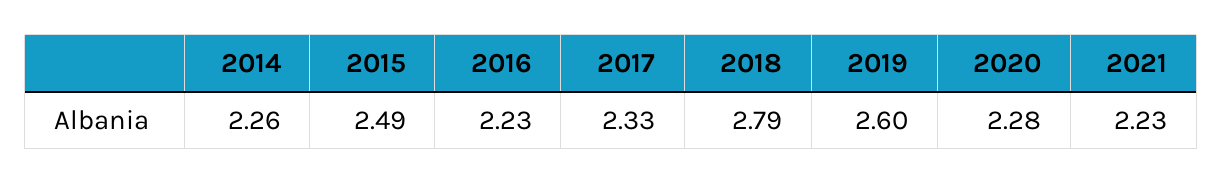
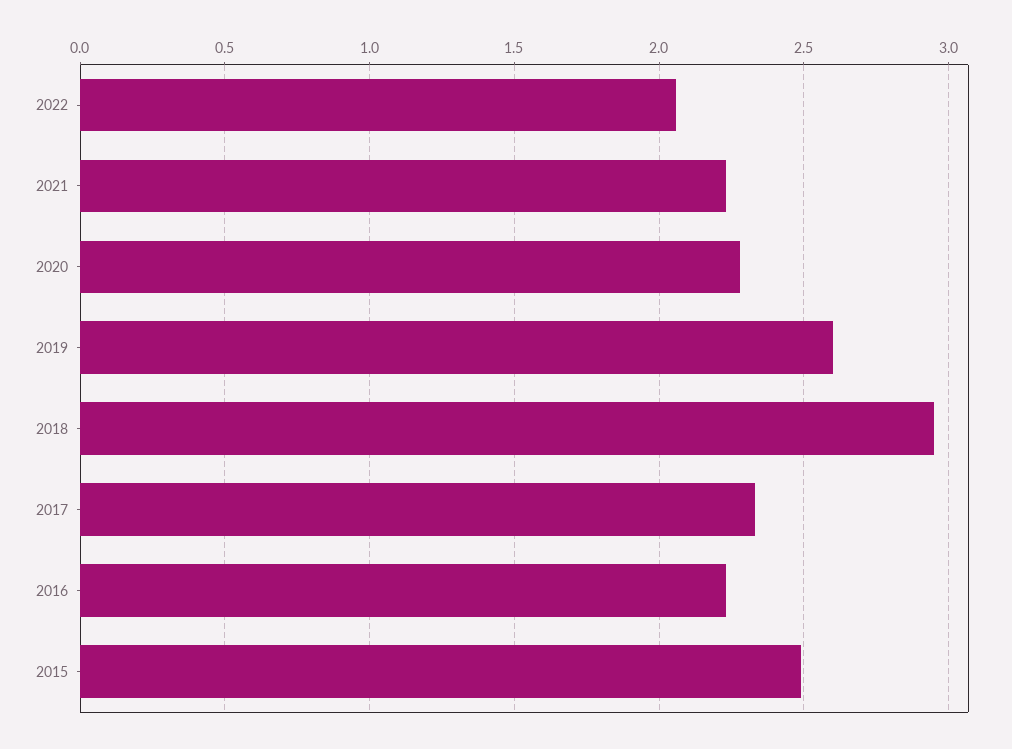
2014: 2.26 -> none
2018: 2.79 -> 2.95
2022: none -> 2.05

